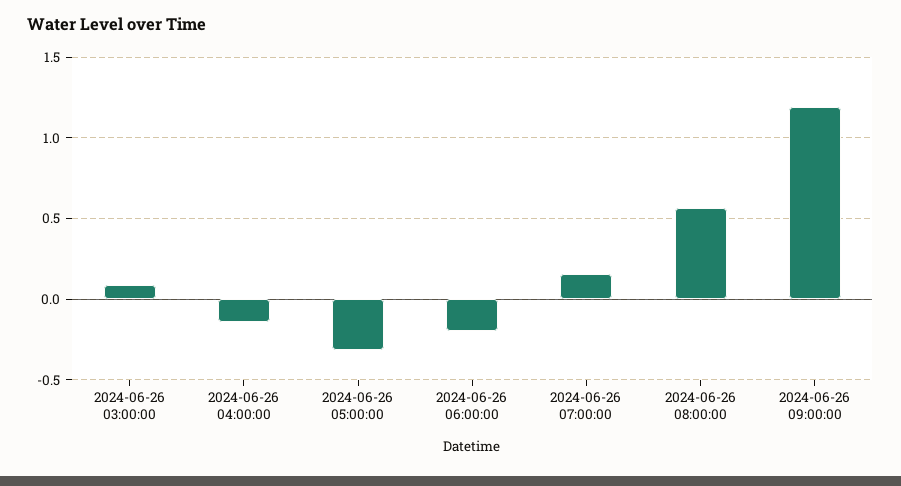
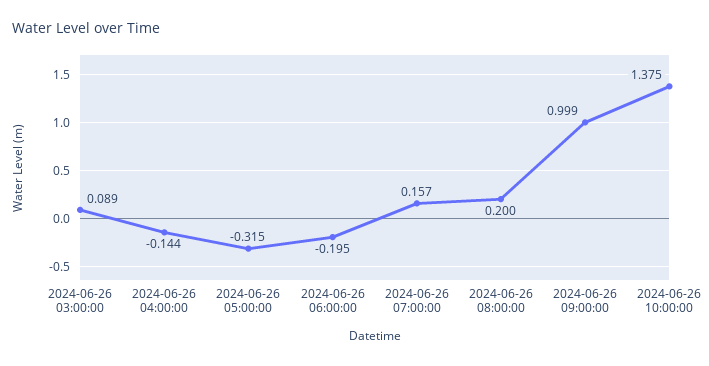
2024-06-26 08:00:00: 0.55 -> 0.2
2024-06-26 09:00:00: 1.2 -> 0.999
2024-06-26 10:00:00: none -> 1.375

